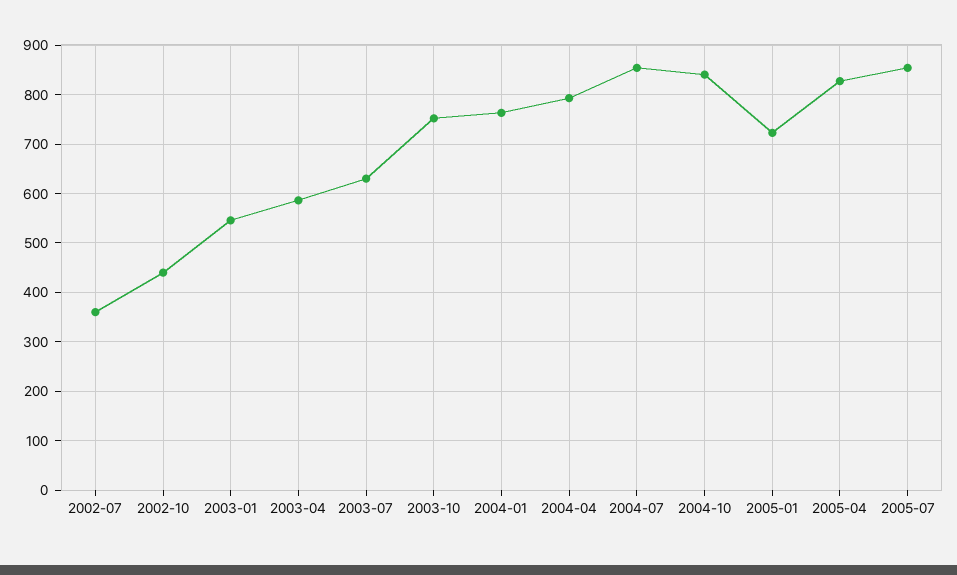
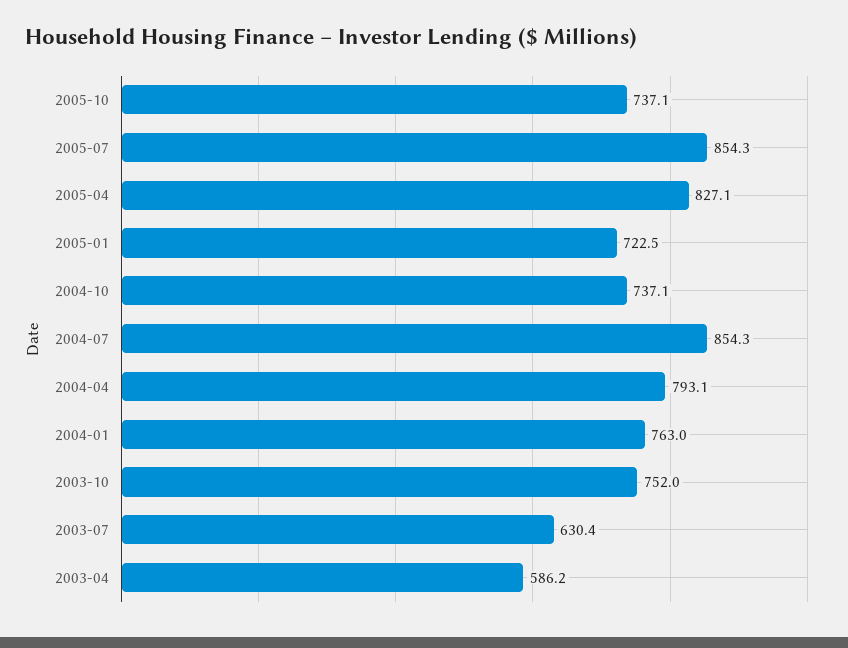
2002-07: 360 -> none
2002-10: 440 -> none
2003-01: 540 -> none
2004-10: 840 -> 737.1
2005-10: none -> 737.1

